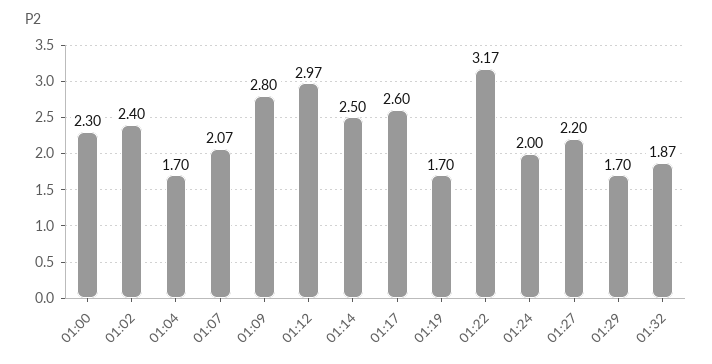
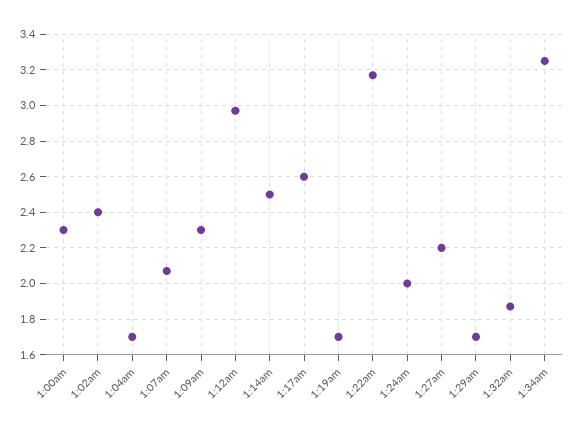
01:09: 2.8 -> 2.3
1:34am: none -> 3.25

